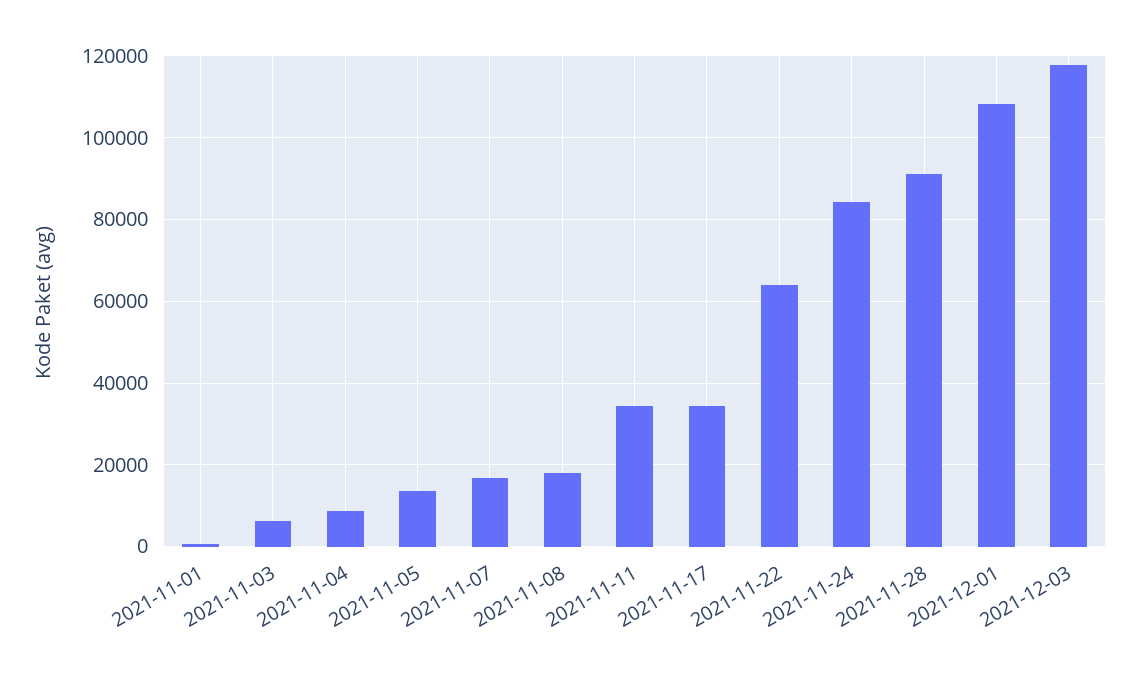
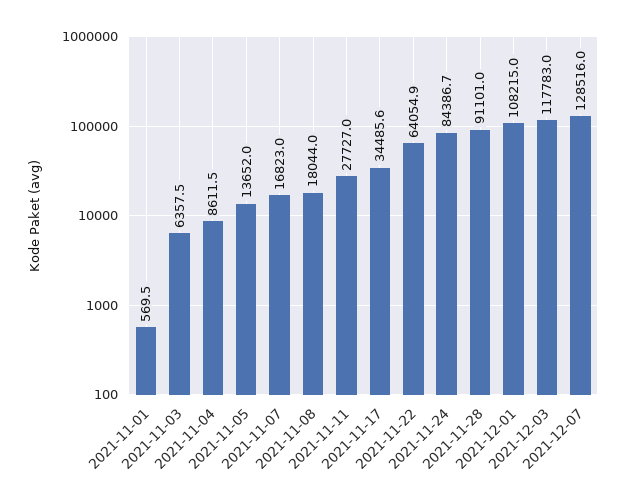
2021-11-11: 34000 -> 27727
2021-12-07: none -> 128516

